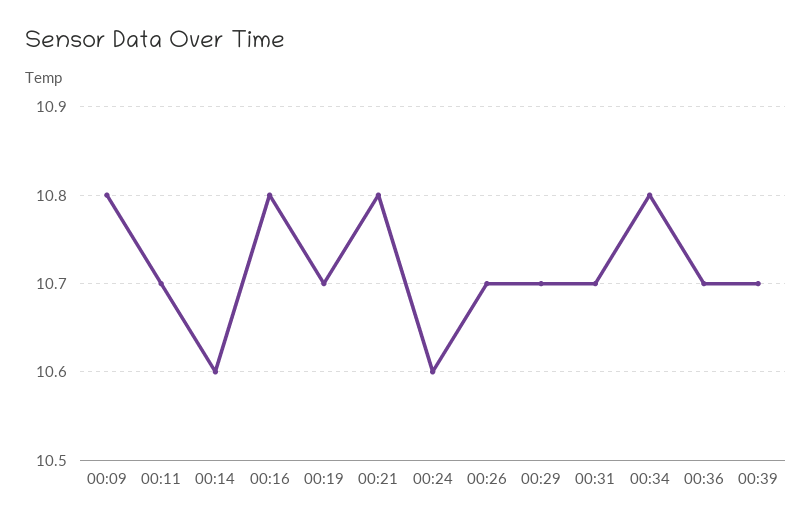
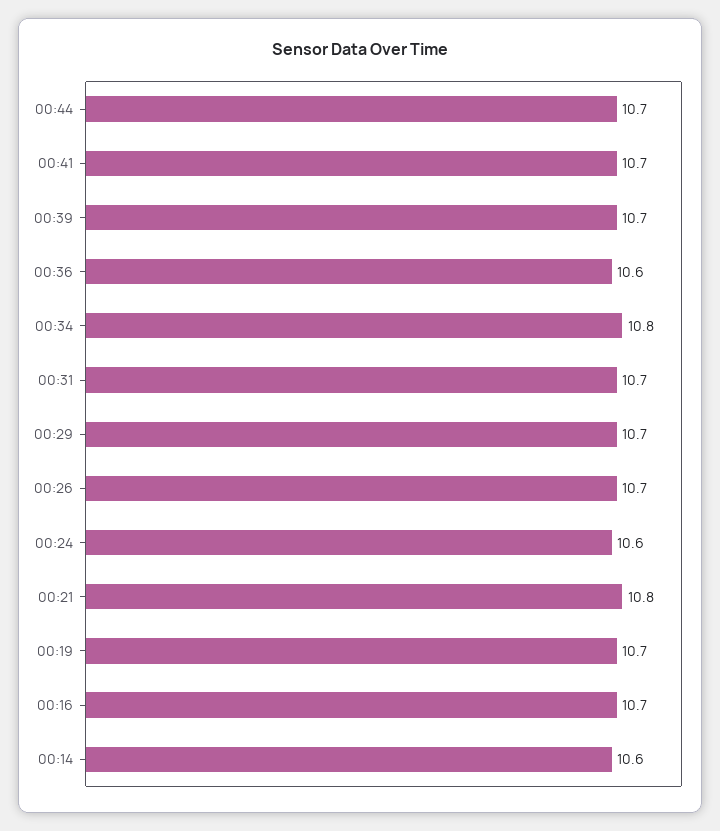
00:09: 10.8 -> none
00:11: 10.7 -> none
00:16: 10.8 -> 10.7
00:36: 10.7 -> 10.6
00:44: none -> 10.7
00:41: none -> 10.7

